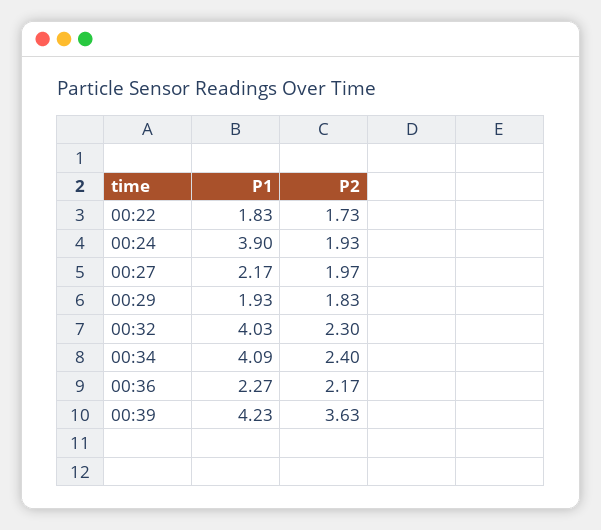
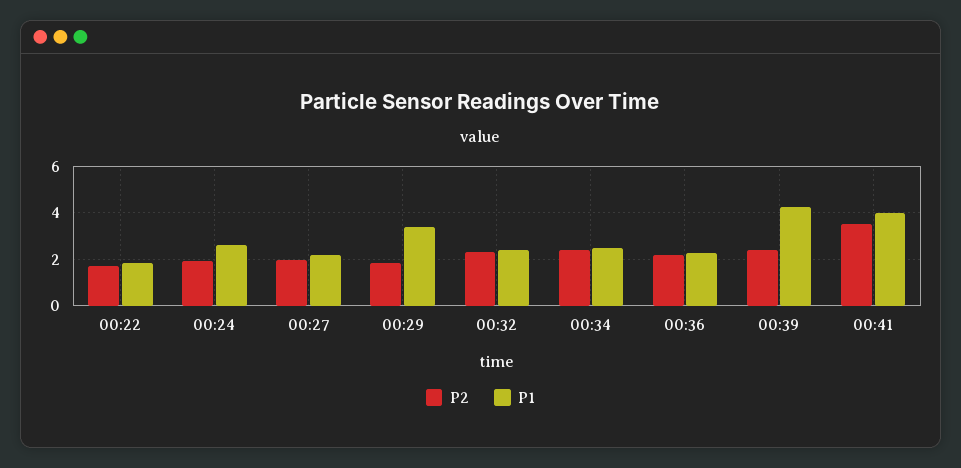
P1, 00:24: 3.9 -> 2.5
P1, 00:29: 1.93 -> 3.5
P1, 00:32: 4.03 -> 2.5
P1, 00:34: 4.09 -> 2.5
P2, 00:39: 3.63 -> 2.5
P2, 00:41: none -> 3.5
P1, 00:41: none -> 4

